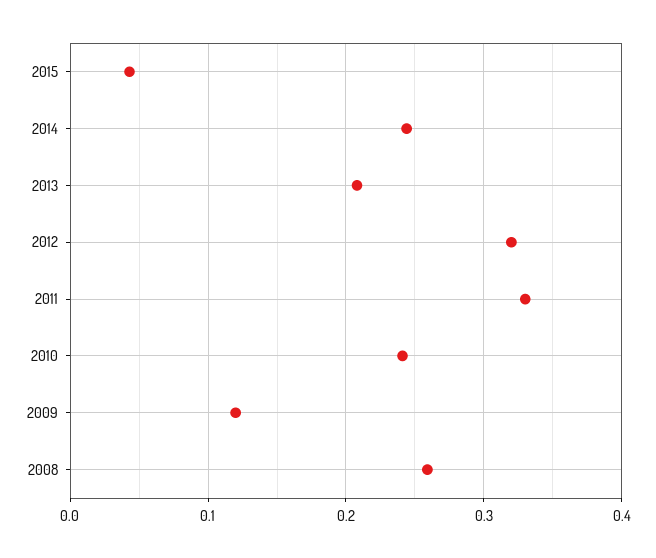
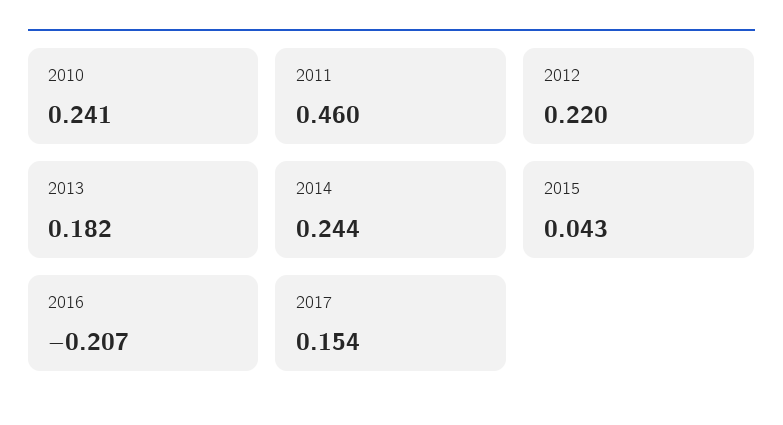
2013: 0.21 -> 0.182
2012: 0.32 -> 0.22
2011: 0.33 -> 0.46
2009: 0.12 -> none
2008: 0.26 -> none
2016: none -> -0.207
2017: none -> 0.154

